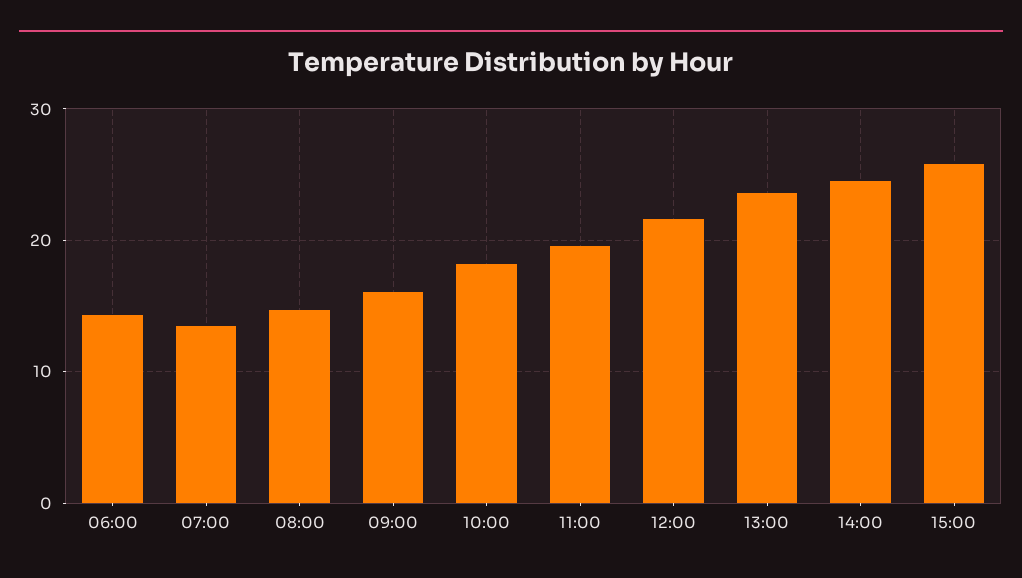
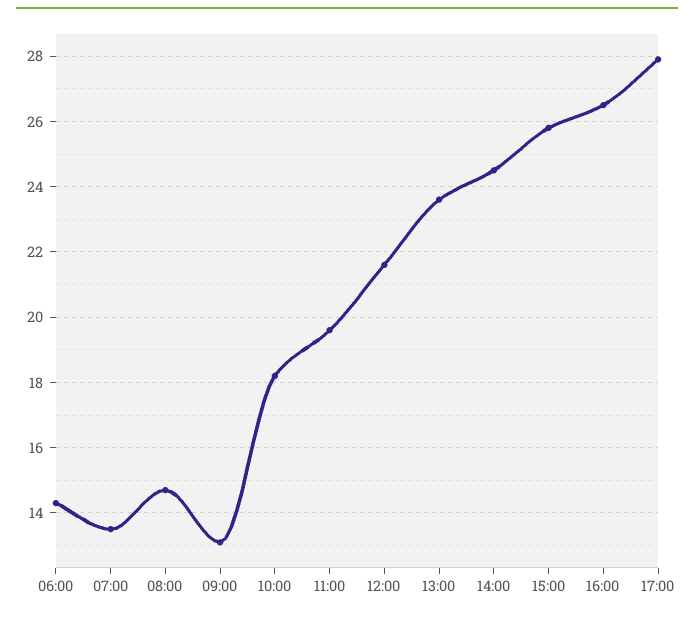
09:00: 16 -> 13
16:00: none -> 26.5
17:00: none -> 28

